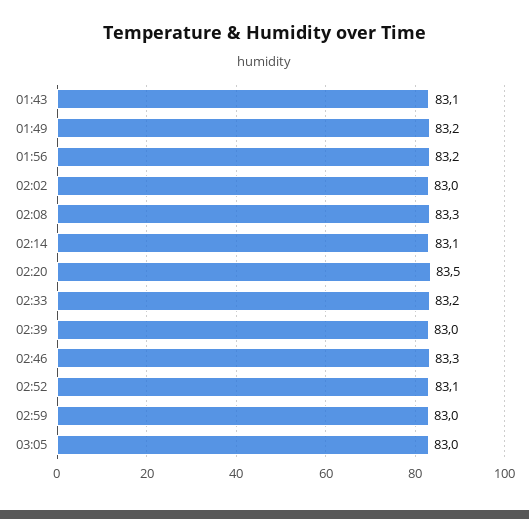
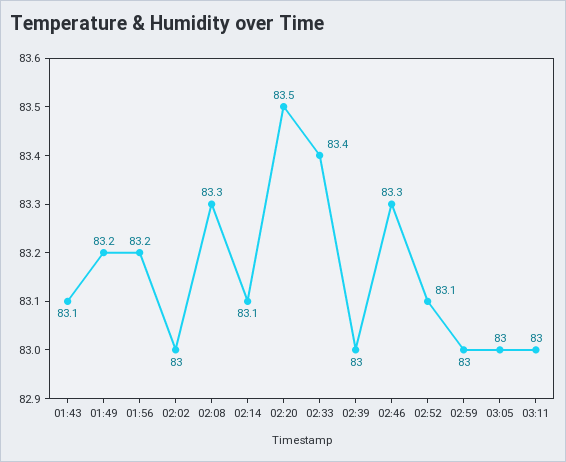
02:33: 83.2 -> 83.4
03:11: none -> 83

